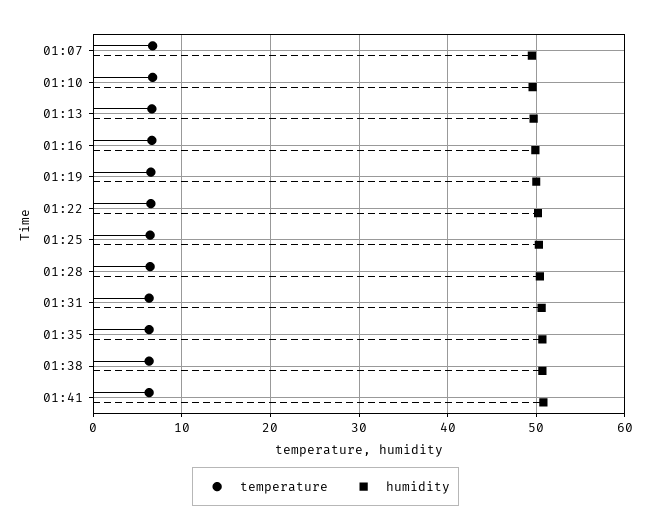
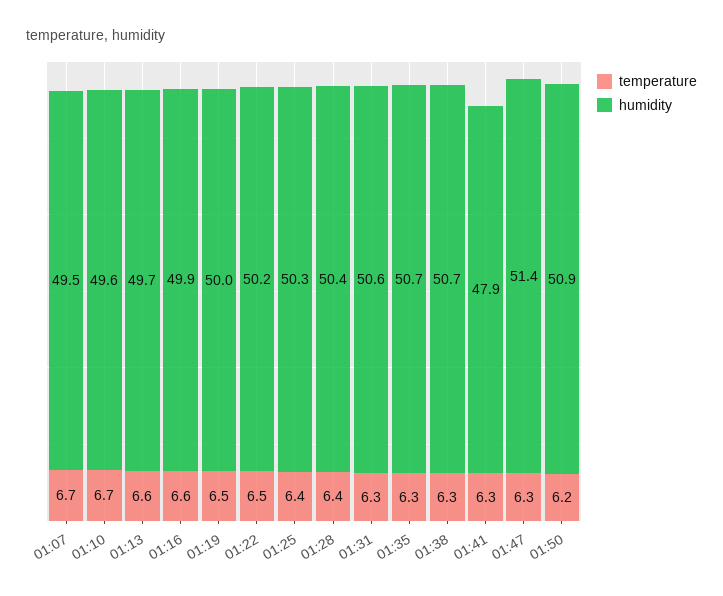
humidity, 01:41: 51 -> 47.9
temperature, 01:47: none -> 6.3
humidity, 01:47: none -> 51.4
temperature, 01:50: none -> 6.2
humidity, 01:50: none -> 50.9

